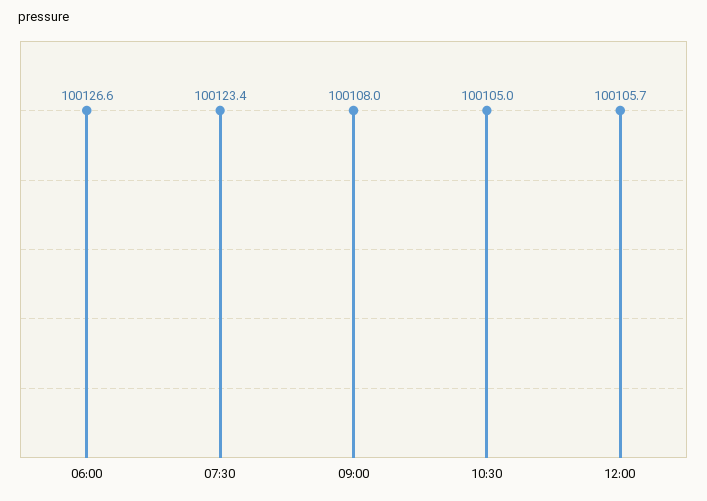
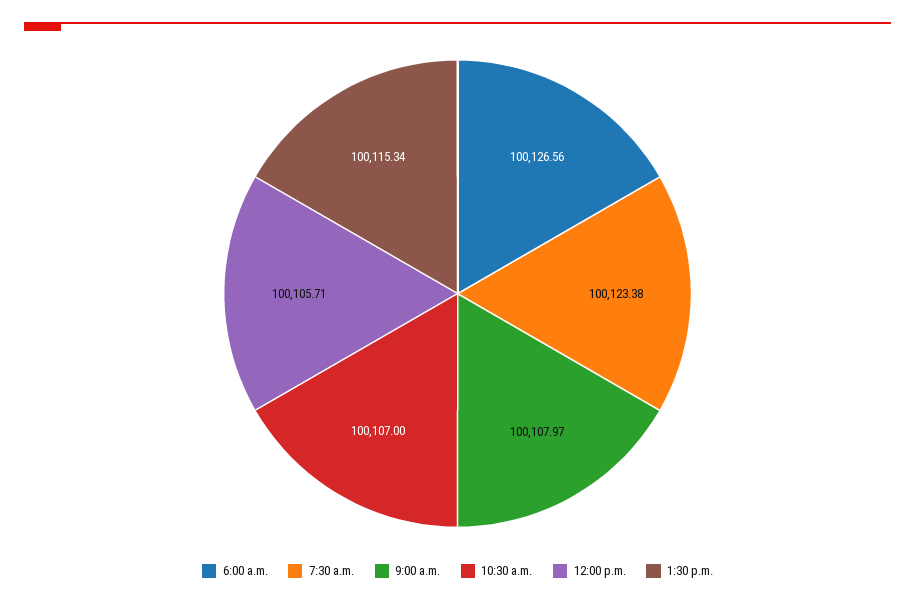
10:30: 100105 -> 100107
1:30 p.m.: none -> 100115.34

